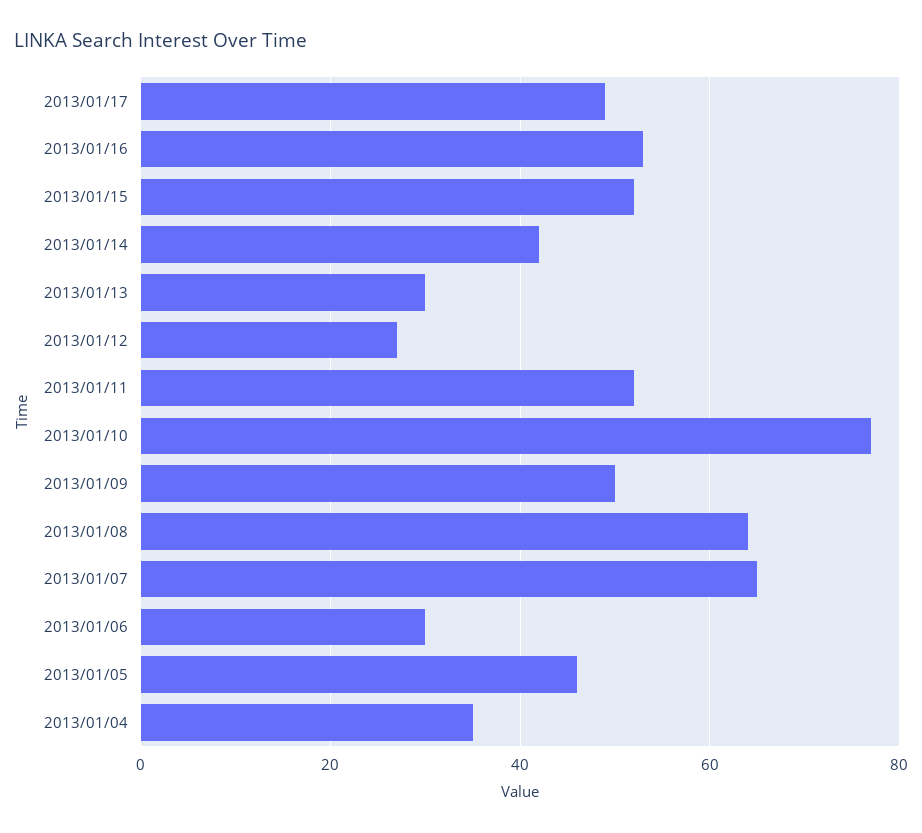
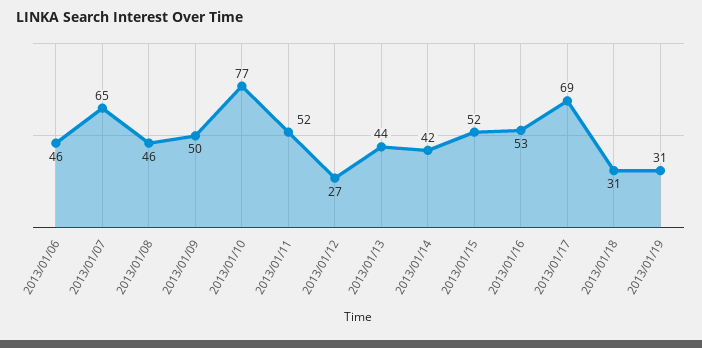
2013/01/17: 50 -> 69
2013/01/13: 30 -> 44
2013/01/08: 65 -> 46
2013/01/06: 30 -> 46
2013/01/05: 45 -> none
2013/01/04: 35 -> none
2013/01/18: none -> 31
2013/01/19: none -> 31

